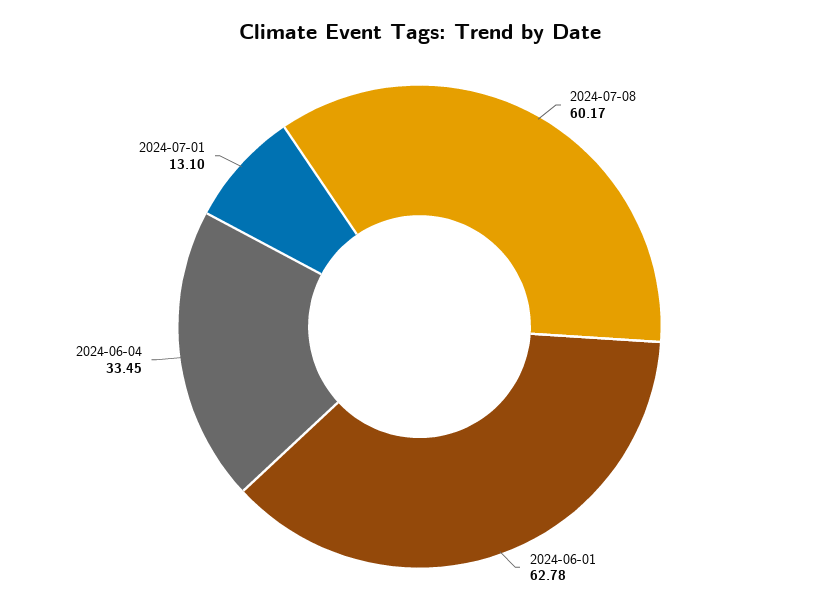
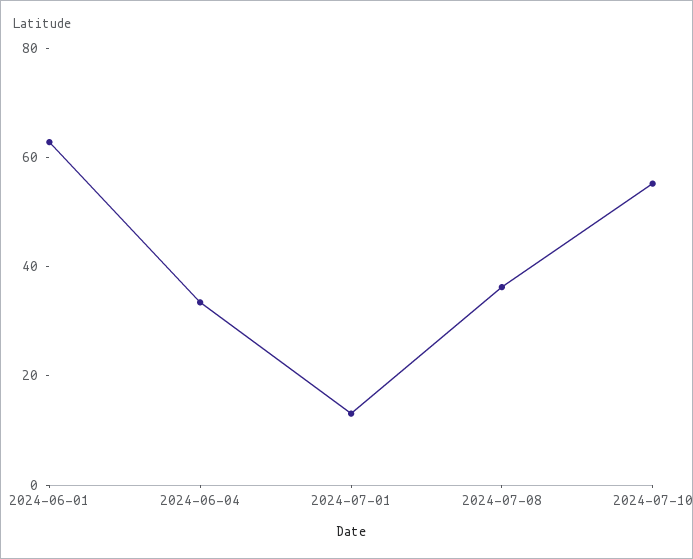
2024-07-08: 60.17 -> 35
2024-07-10: none -> 55

